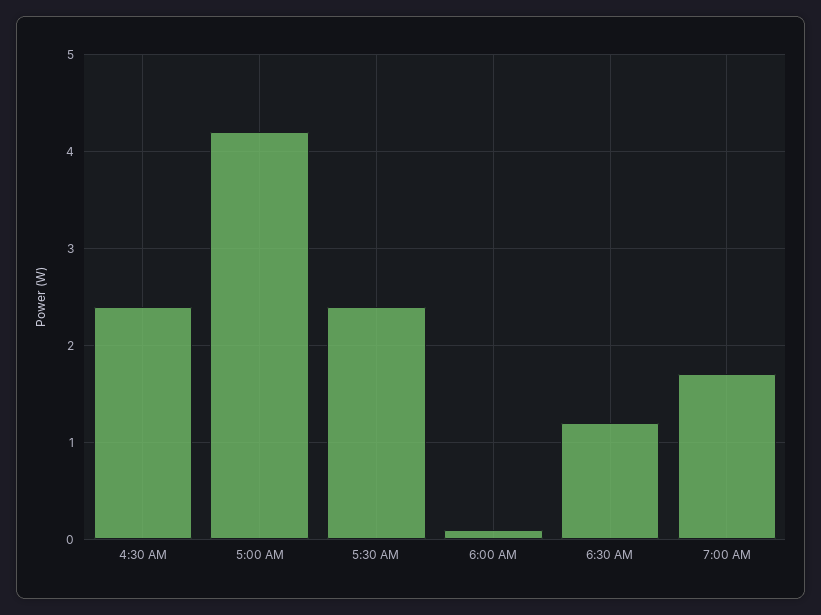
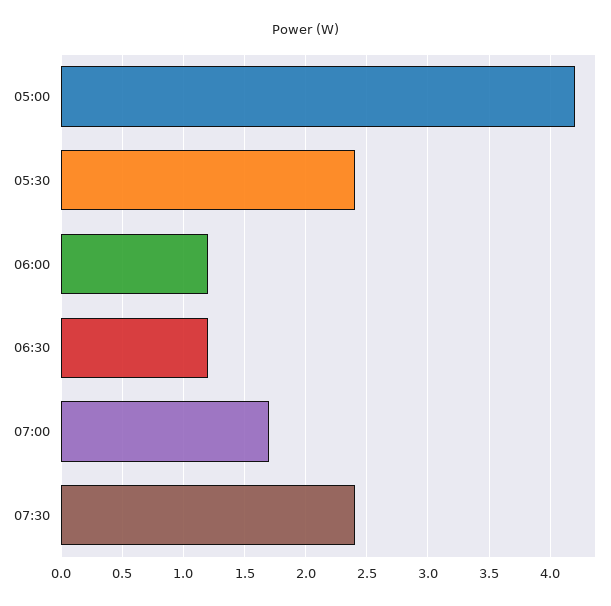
4:30 AM: 2.4 -> none
6:00 AM: 0.1 -> 1.2
07:30: none -> 2.4

